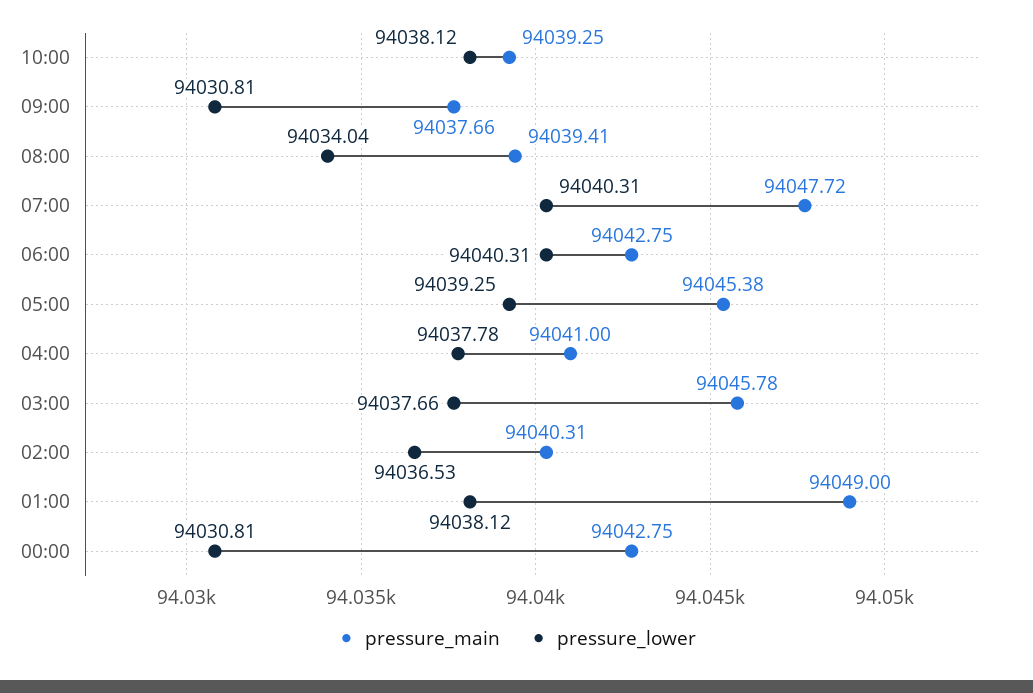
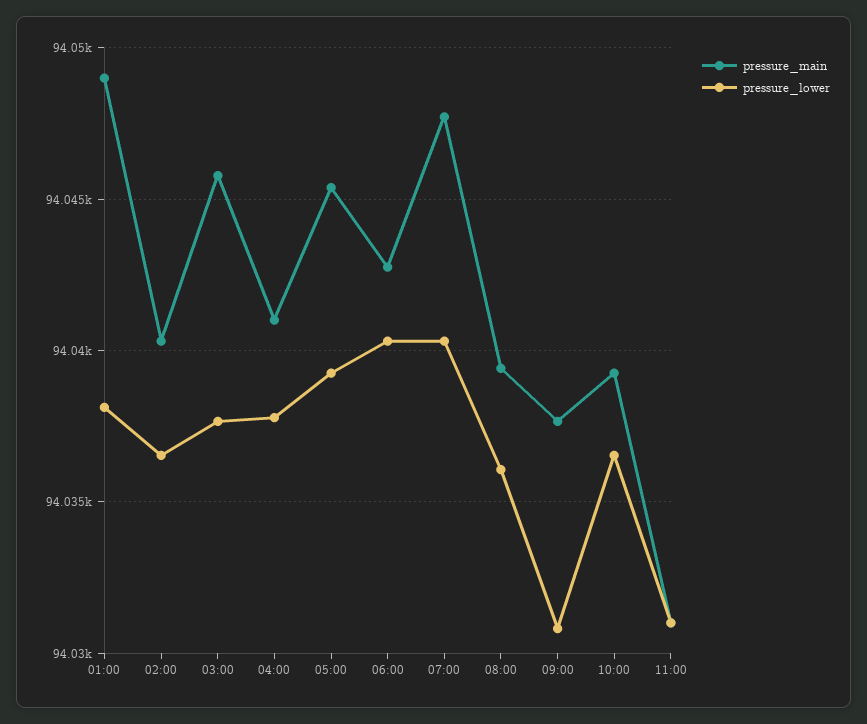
pressure_lower, 10:00: 94038.12 -> 94036.5
pressure_lower, 08:00: 94034.04 -> 94036
pressure_main, 00:00: 94042.75 -> none
pressure_lower, 00:00: 94030.81 -> none
pressure_main, 11:00: none -> 94031
pressure_lower, 11:00: none -> 94031

